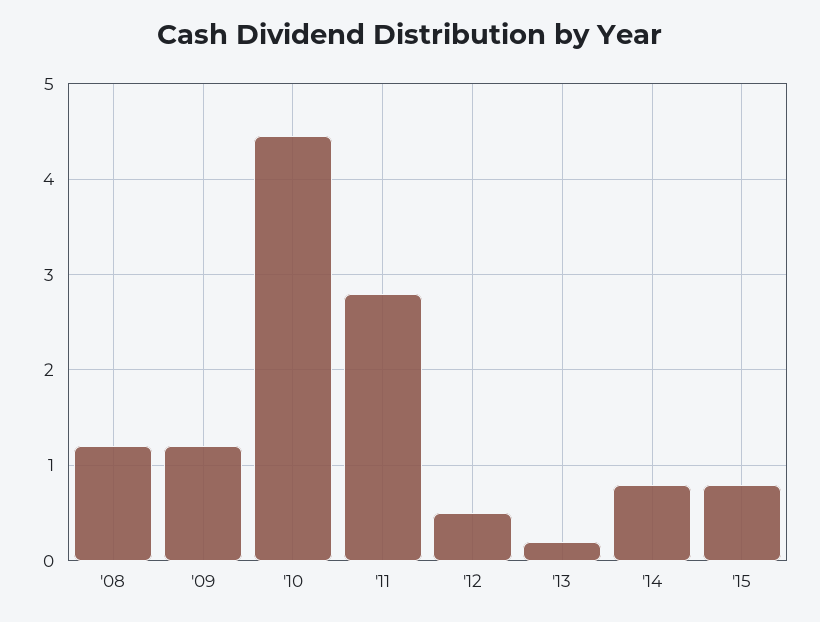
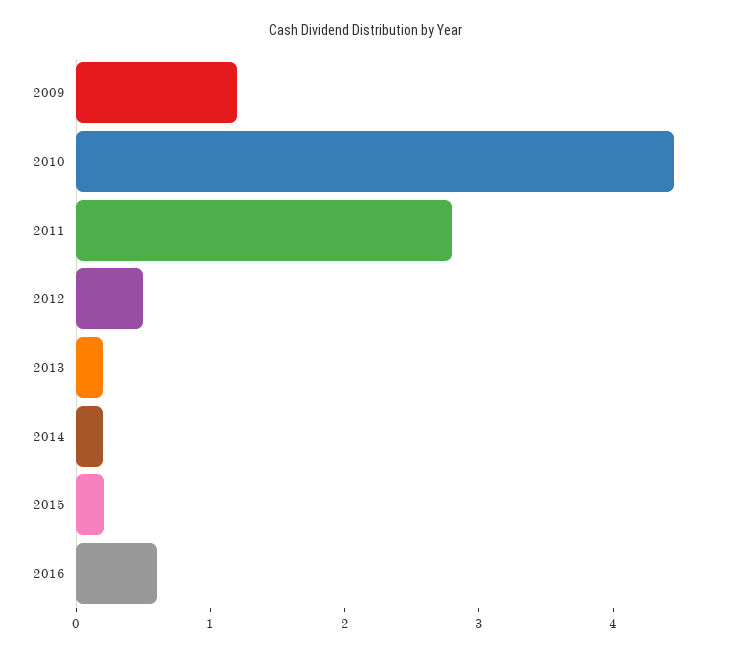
'08: 1.2 -> none
'14: 0.8 -> 0.2
'15: 0.8 -> 0.2
2016: none -> 0.6

